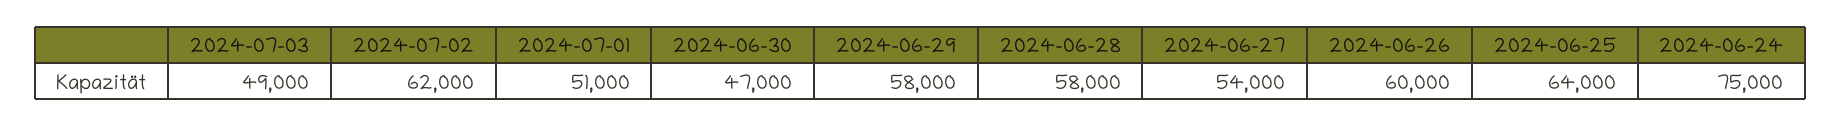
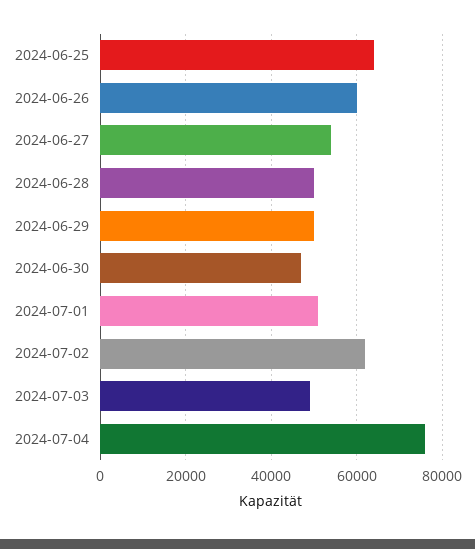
2024-06-29: 58000 -> 50000
2024-06-28: 58000 -> 50000
2024-06-24: 75000 -> none
2024-07-04: none -> 76000

